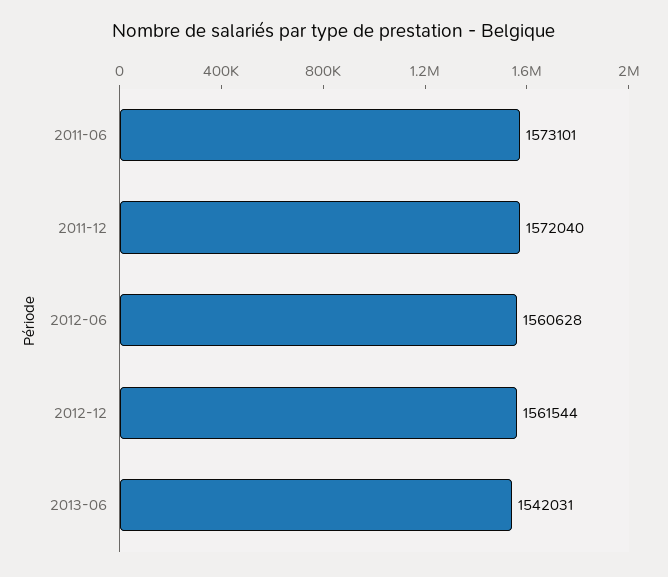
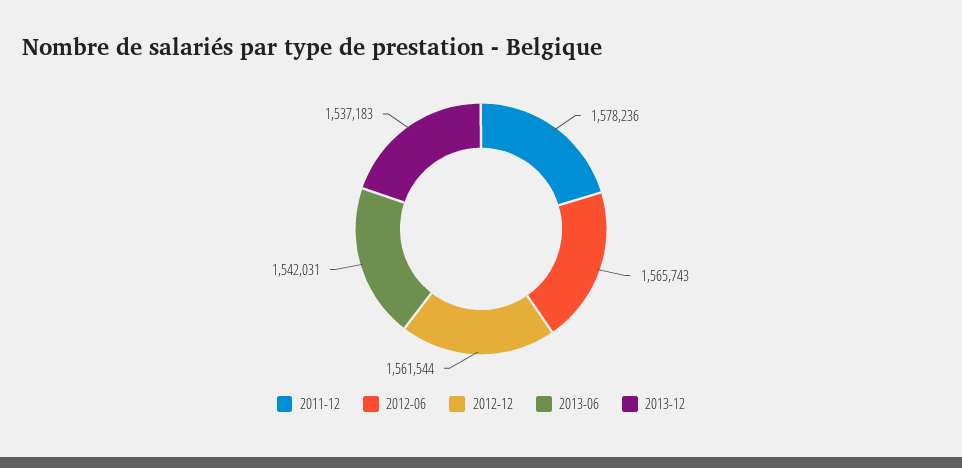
2011-06: 1573101 -> none
2011-12: 1572040 -> 1578236
2012-06: 1560628 -> 1565743
2013-12: none -> 1537183

